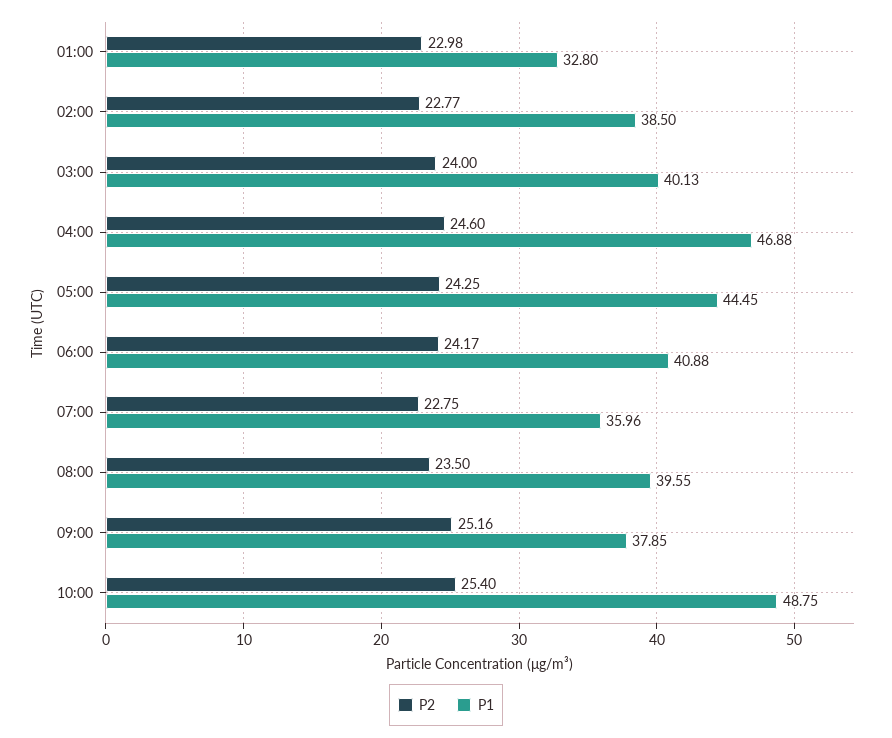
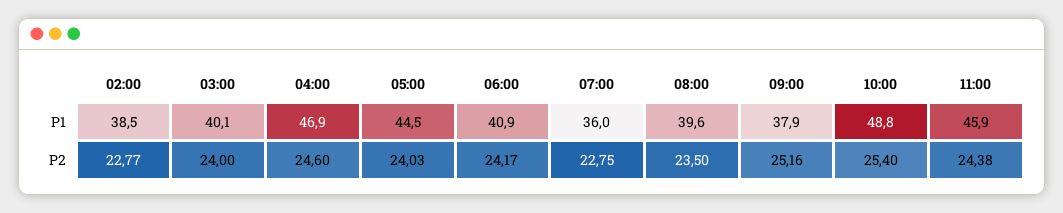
P2, 01:00: 22.98 -> none
P1, 01:00: 32.8 -> none
P2, 05:00: 24.25 -> 24.03
P1, 11:00: none -> 45.9
P2, 11:00: none -> 24.38

